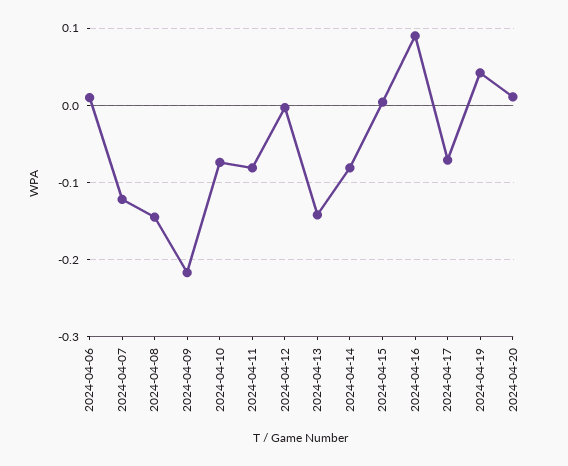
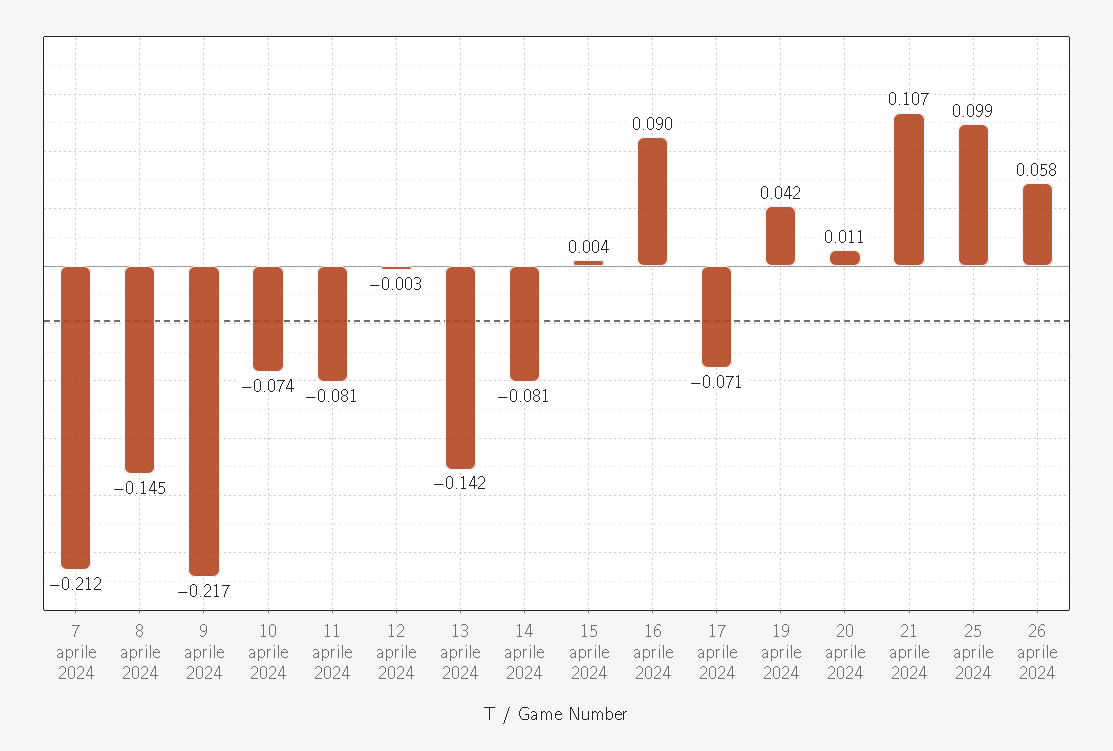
2024-04-06: 0.01 -> none
2024-04-07: -0.12 -> -0.212
21 aprile 2024: none -> 0.107
25 aprile 2024: none -> 0.099
26 aprile 2024: none -> 0.058

